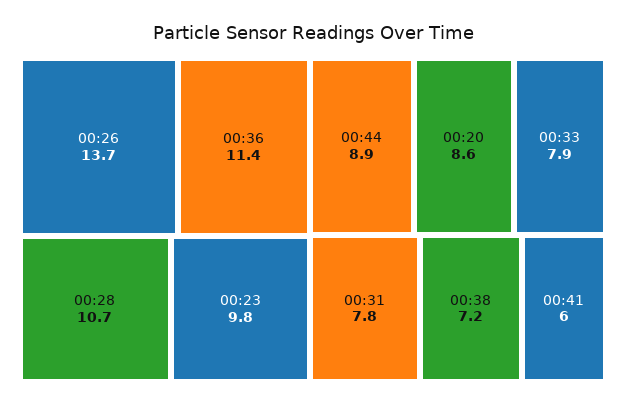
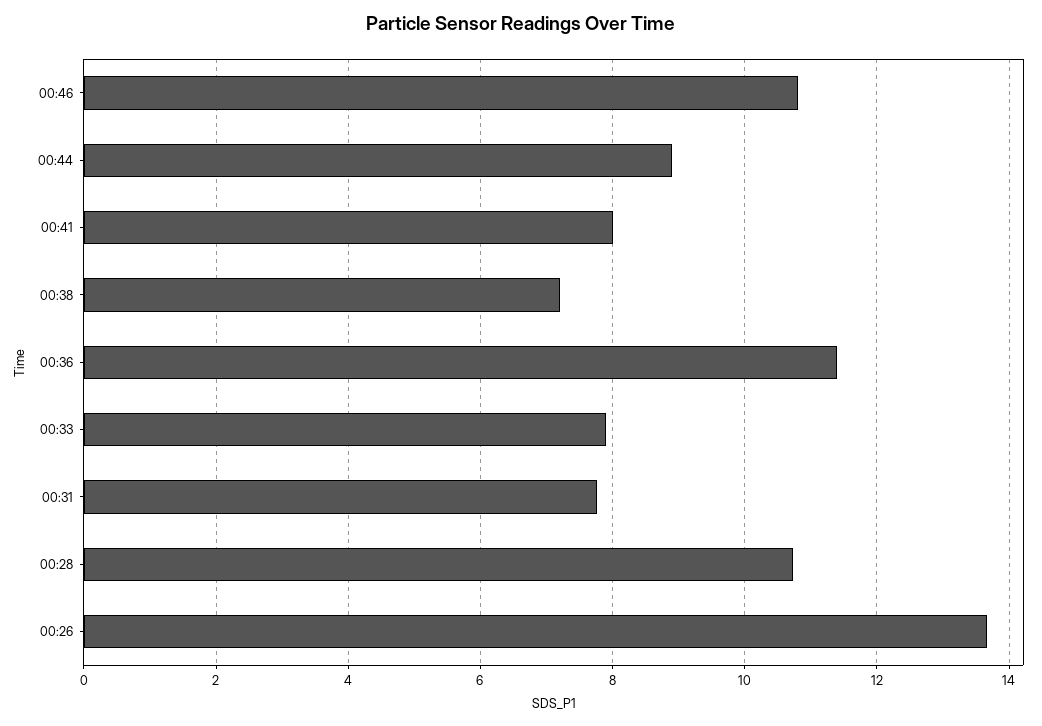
00:23: 9.8 -> none
00:20: 8.6 -> none
00:41: 6 -> 8
00:46: none -> 10.8

